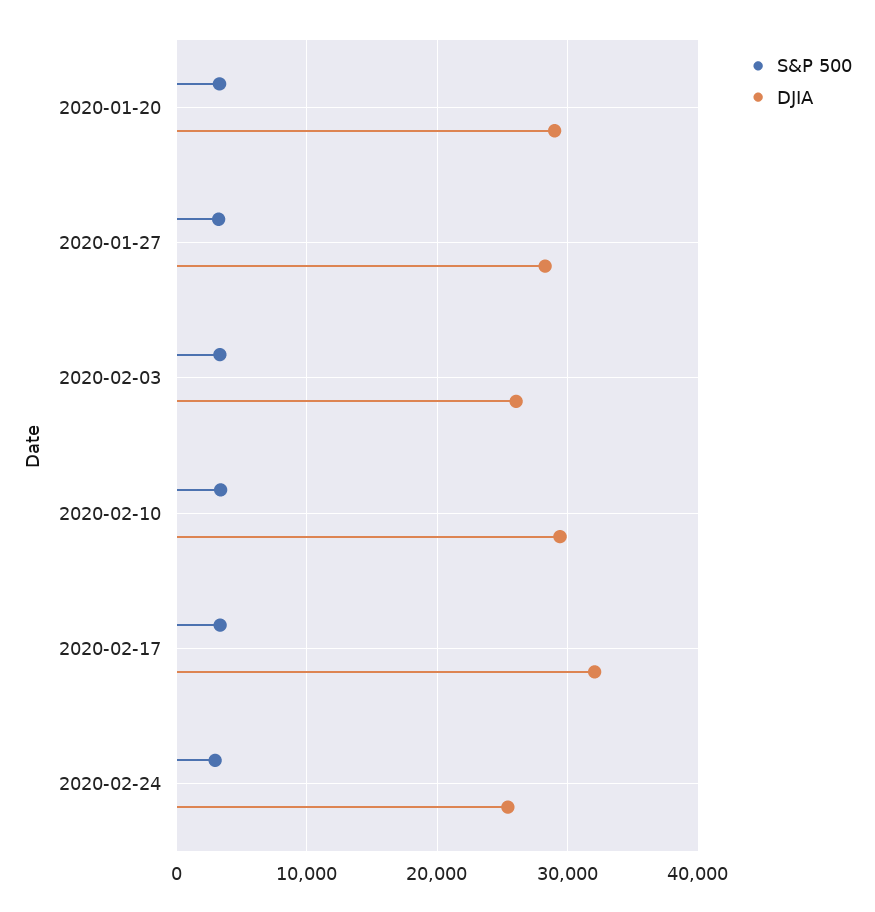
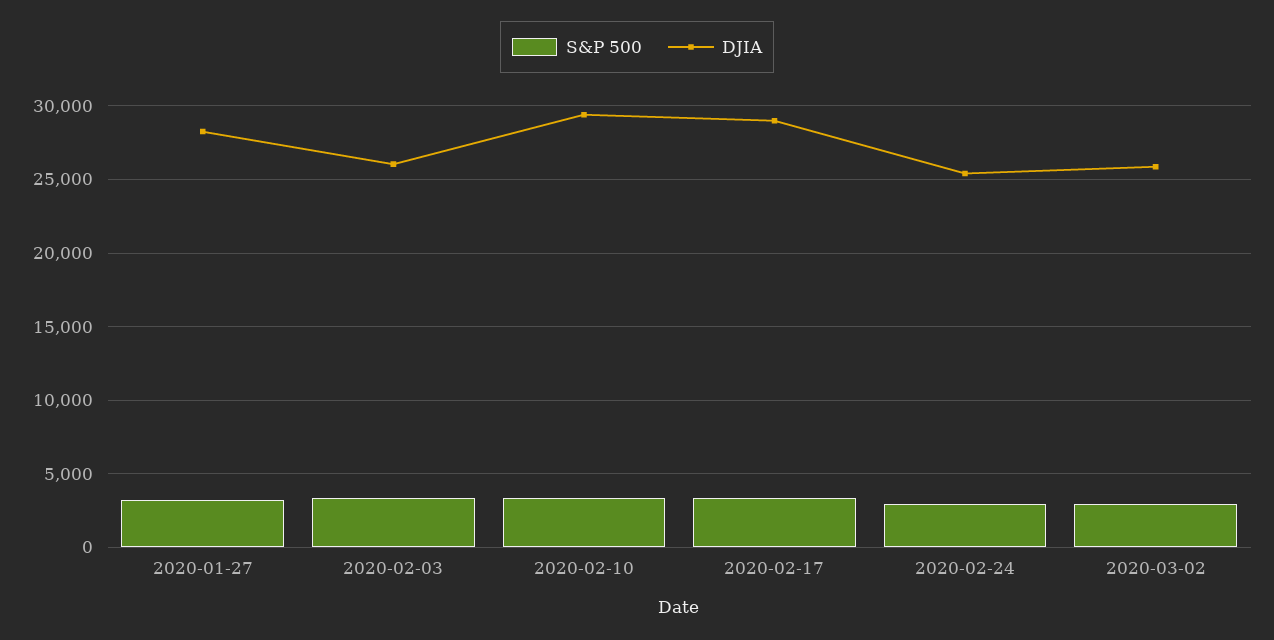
S&P 500, 2020-01-20: 3000 -> none
DJIA, 2020-01-20: 29000 -> none
DJIA, 2020-02-17: 32000 -> 29000
S&P 500, 2020-03-02: none -> 3000
DJIA, 2020-03-02: none -> 26000

